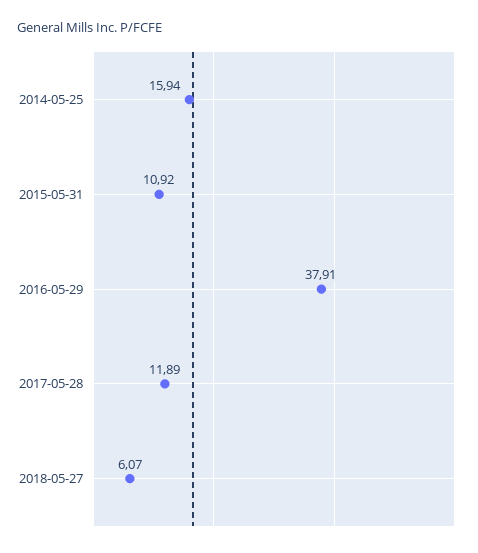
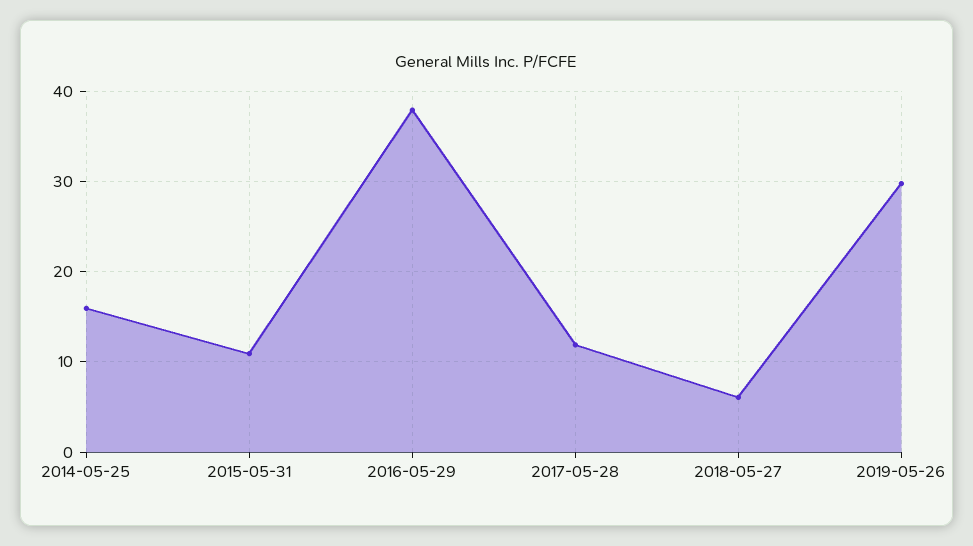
2019-05-26: none -> 30

